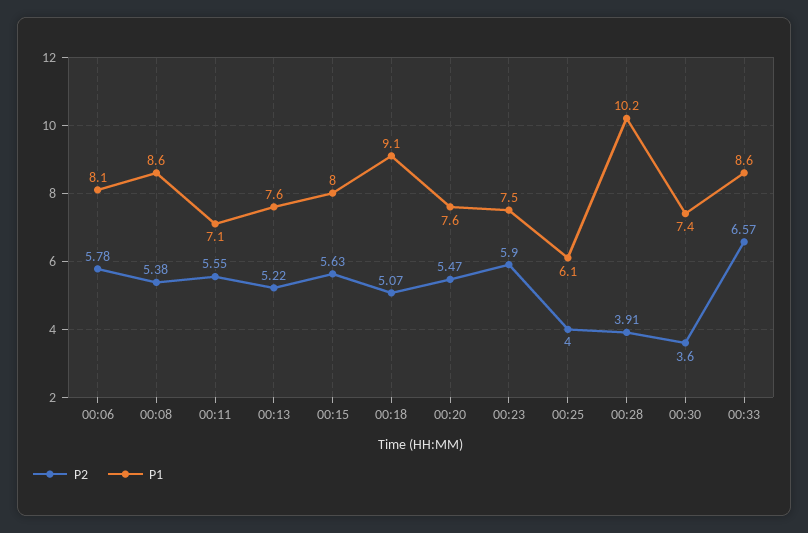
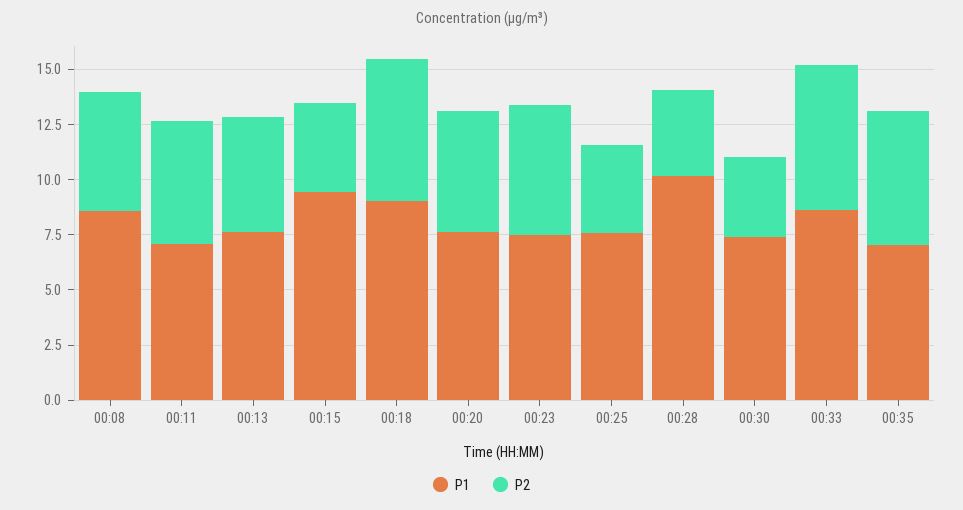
P2, 00:06: 5.78 -> none
P1, 00:06: 8.1 -> none
P2, 00:15: 5.63 -> 4
P1, 00:15: 8 -> 9.5
P2, 00:18: 5.07 -> 6.5
P1, 00:25: 6.1 -> 7.5
P1, 00:35: none -> 7
P2, 00:35: none -> 6

